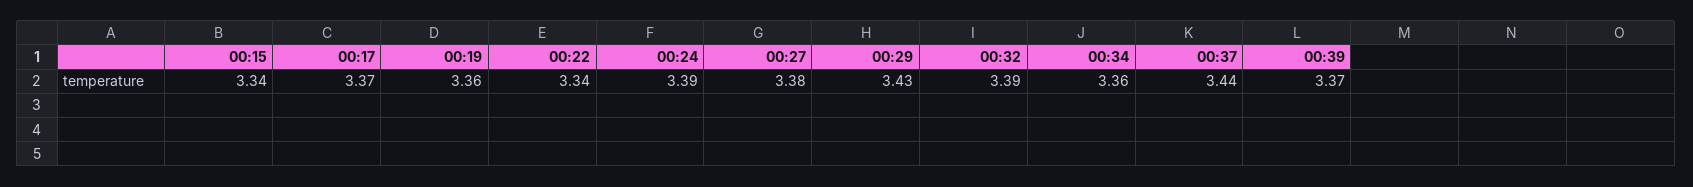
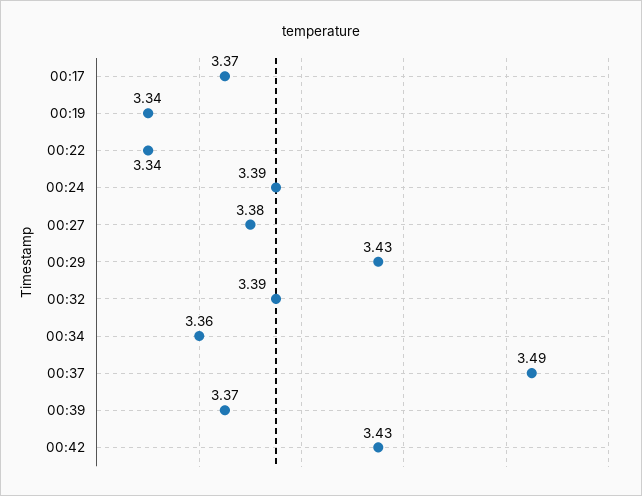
00:15: 3.34 -> none
00:19: 3.36 -> 3.34
00:37: 3.44 -> 3.49
00:42: none -> 3.43

